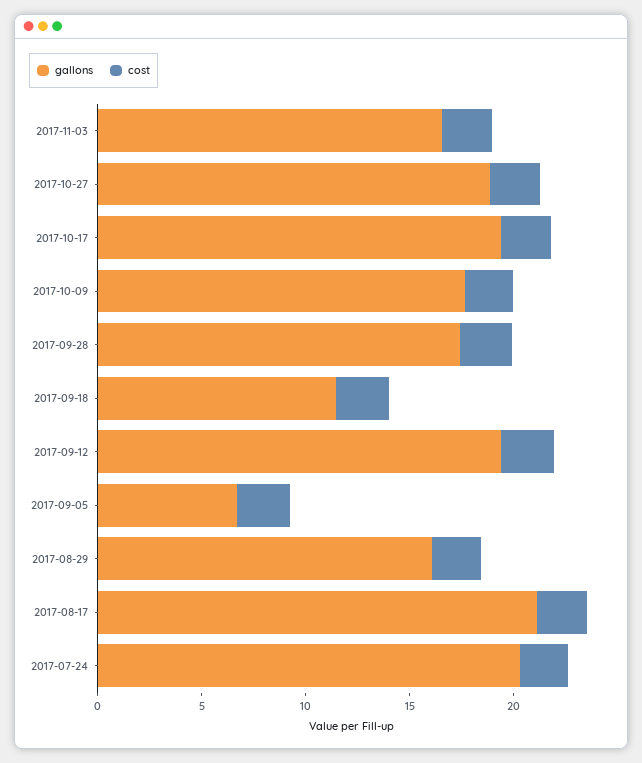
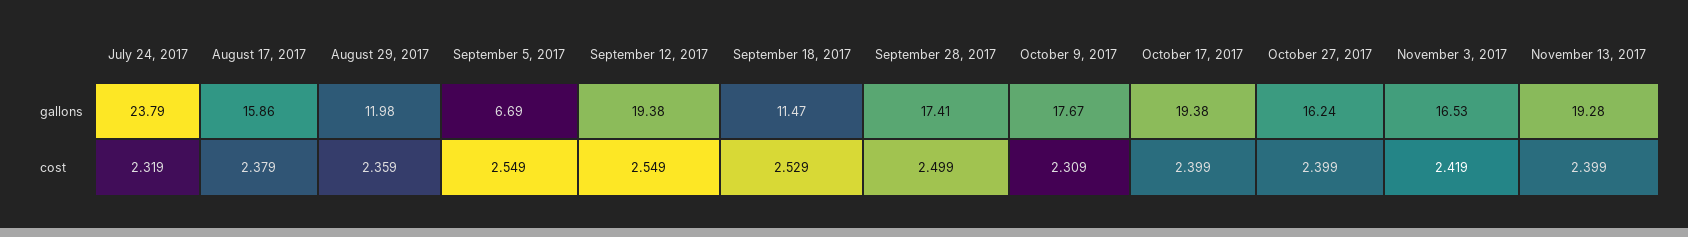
gallons, 2017-10-27: 19 -> 16.24
gallons, 2017-08-29: 16 -> 11.98
gallons, 2017-08-17: 21 -> 15.86
gallons, 2017-07-24: 20 -> 23.79
gallons, November 13, 2017: none -> 19.28
cost, November 13, 2017: none -> 2.399

